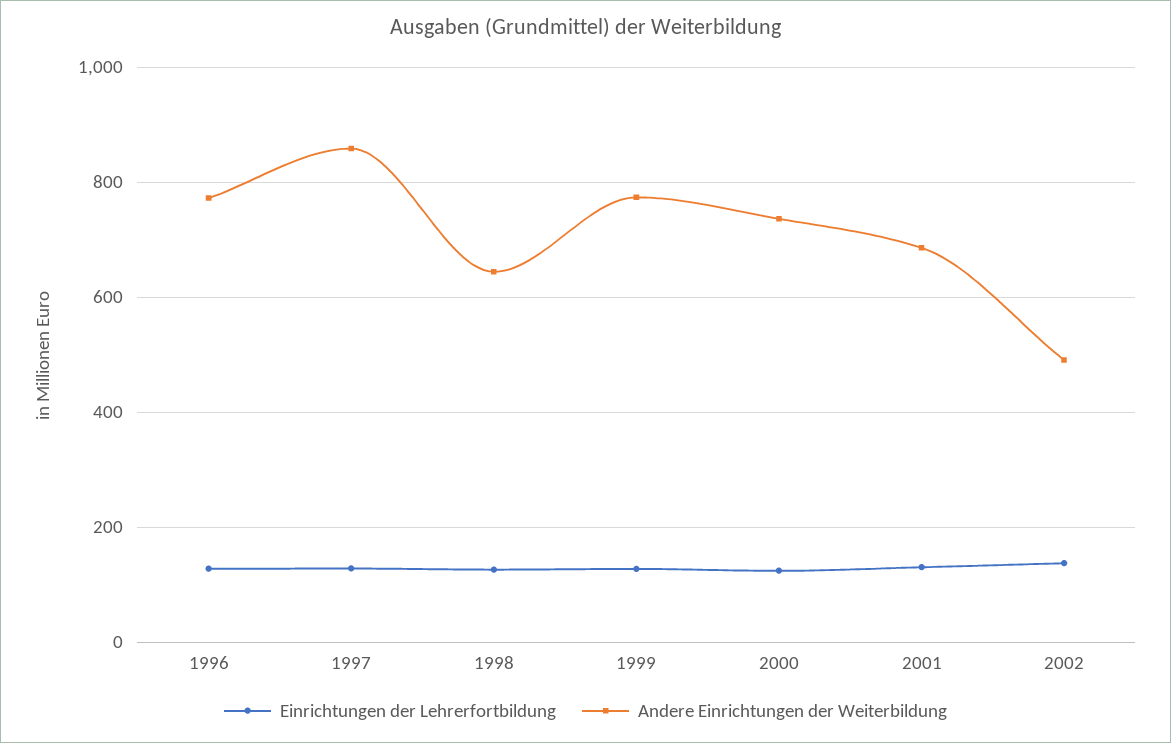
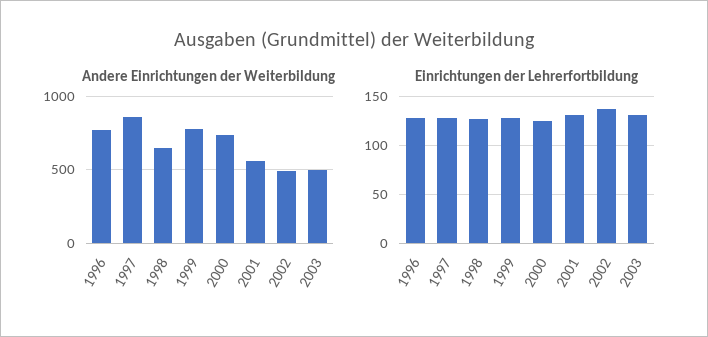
Andere Einrichtungen der Weiterbildung, 2001: 680 -> 550
Andere Einrichtungen der Weiterbildung, 2003: none -> 500
Einrichtungen der Lehrerfortbildung, 2003: none -> 130

